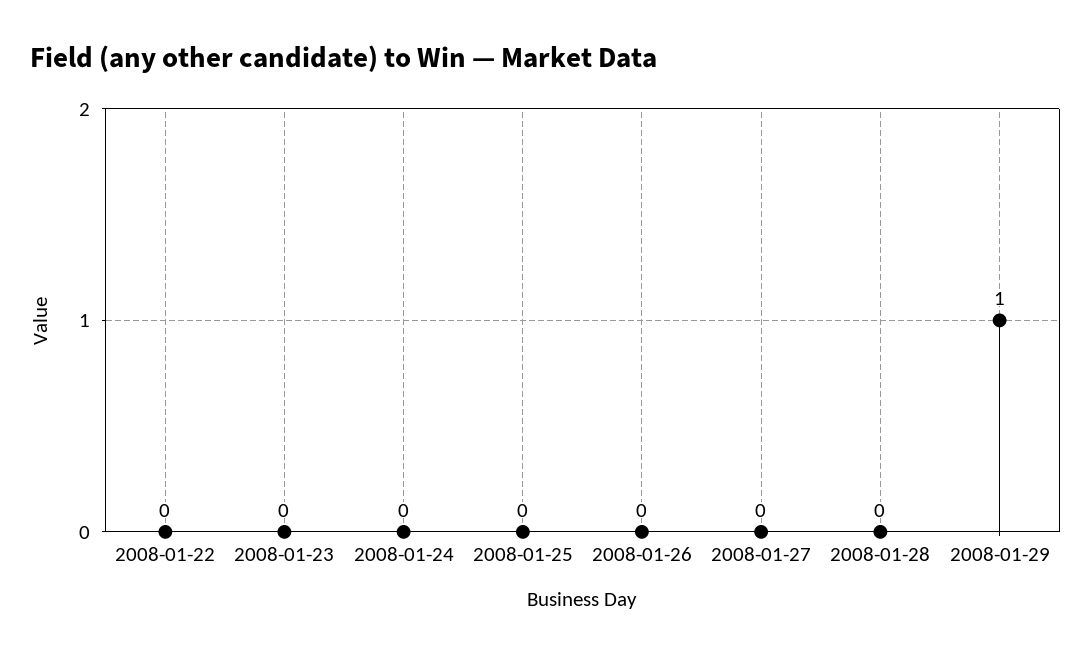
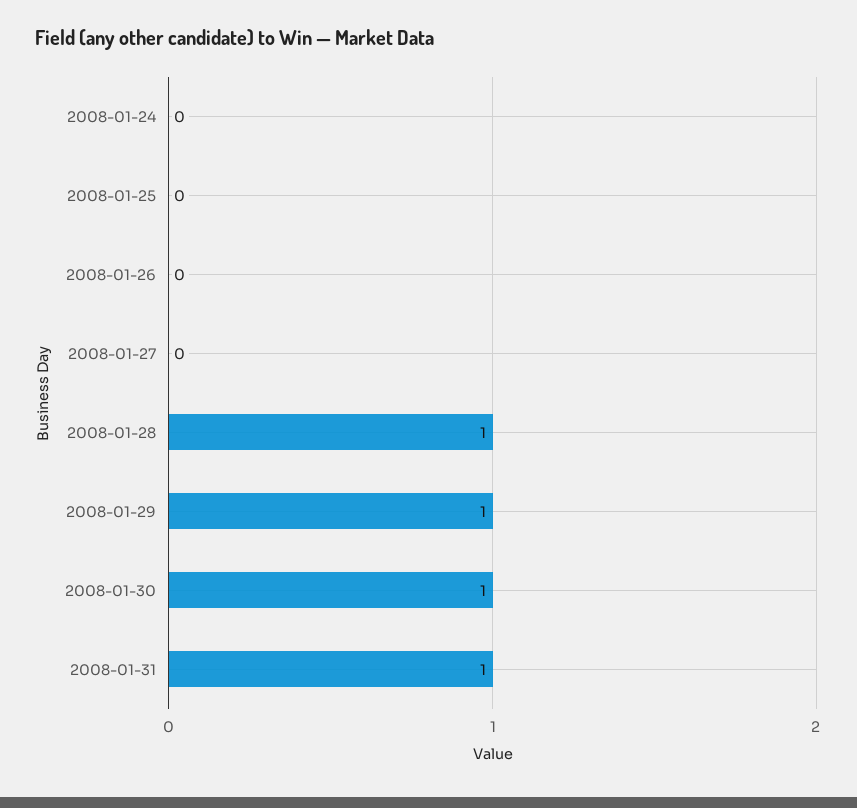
2008-01-22: 0 -> none
2008-01-23: 0 -> none
2008-01-28: 0 -> 1
2008-01-30: none -> 1
2008-01-31: none -> 1

